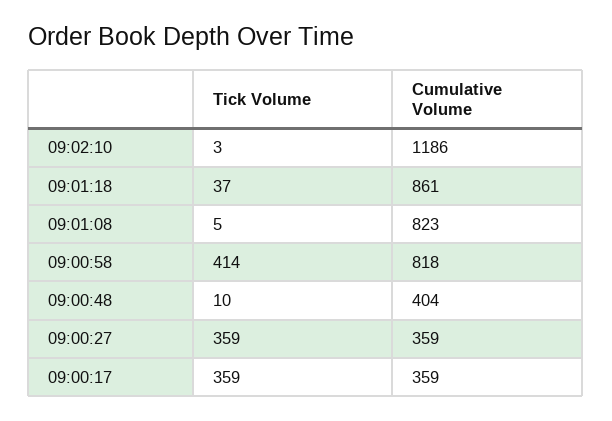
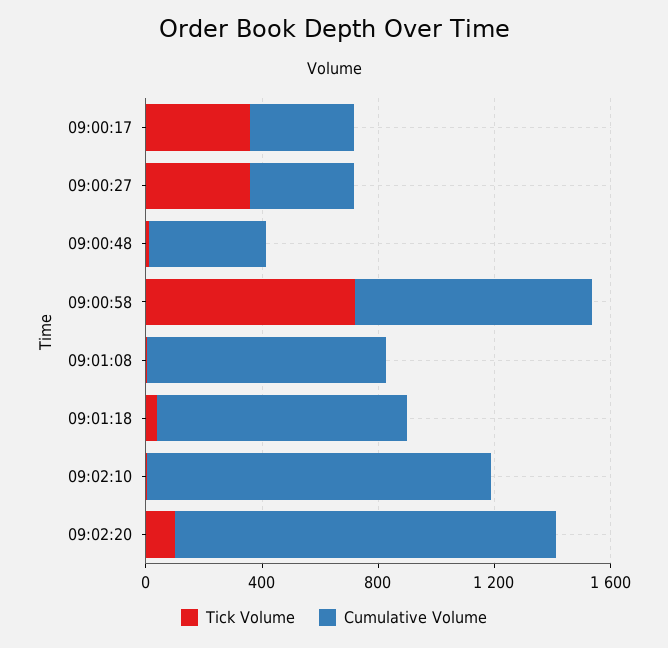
Tick Volume, 09:00:58: 414 -> 700
Tick Volume, 09:02:20: none -> 100
Cumulative Volume, 09:02:20: none -> 1300

